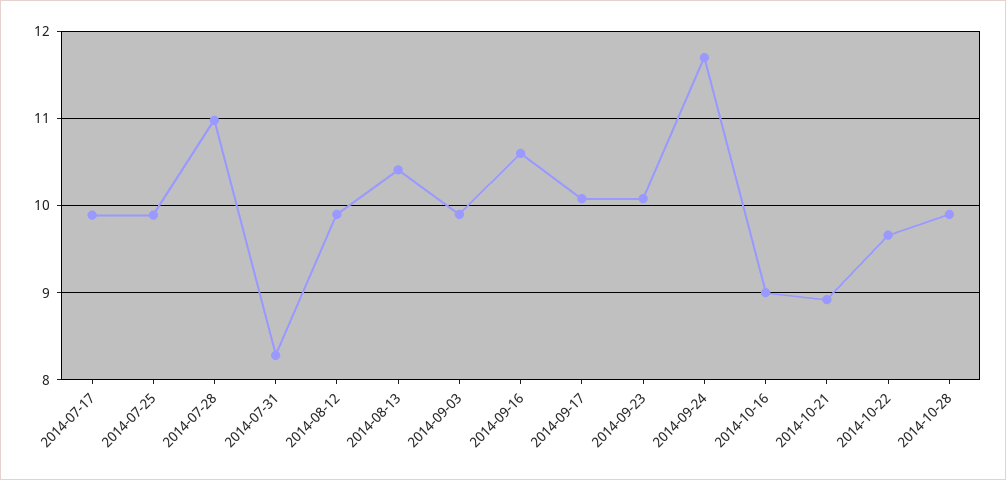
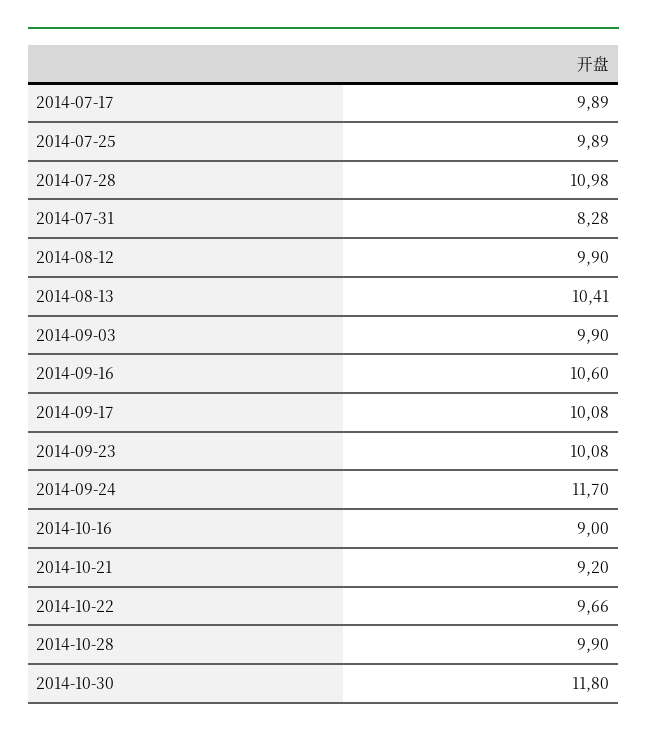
2014-10-21: 8.9 -> 9.2
2014-10-30: none -> 11.8

